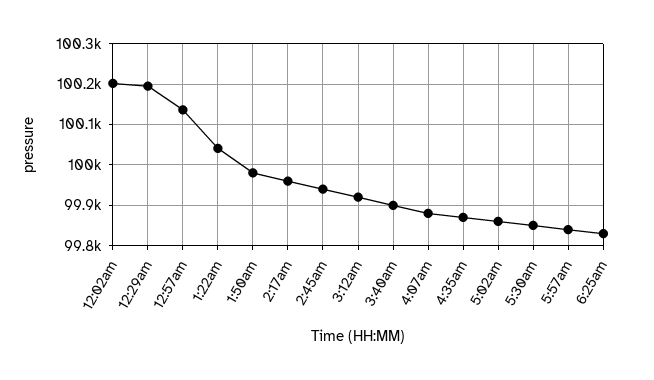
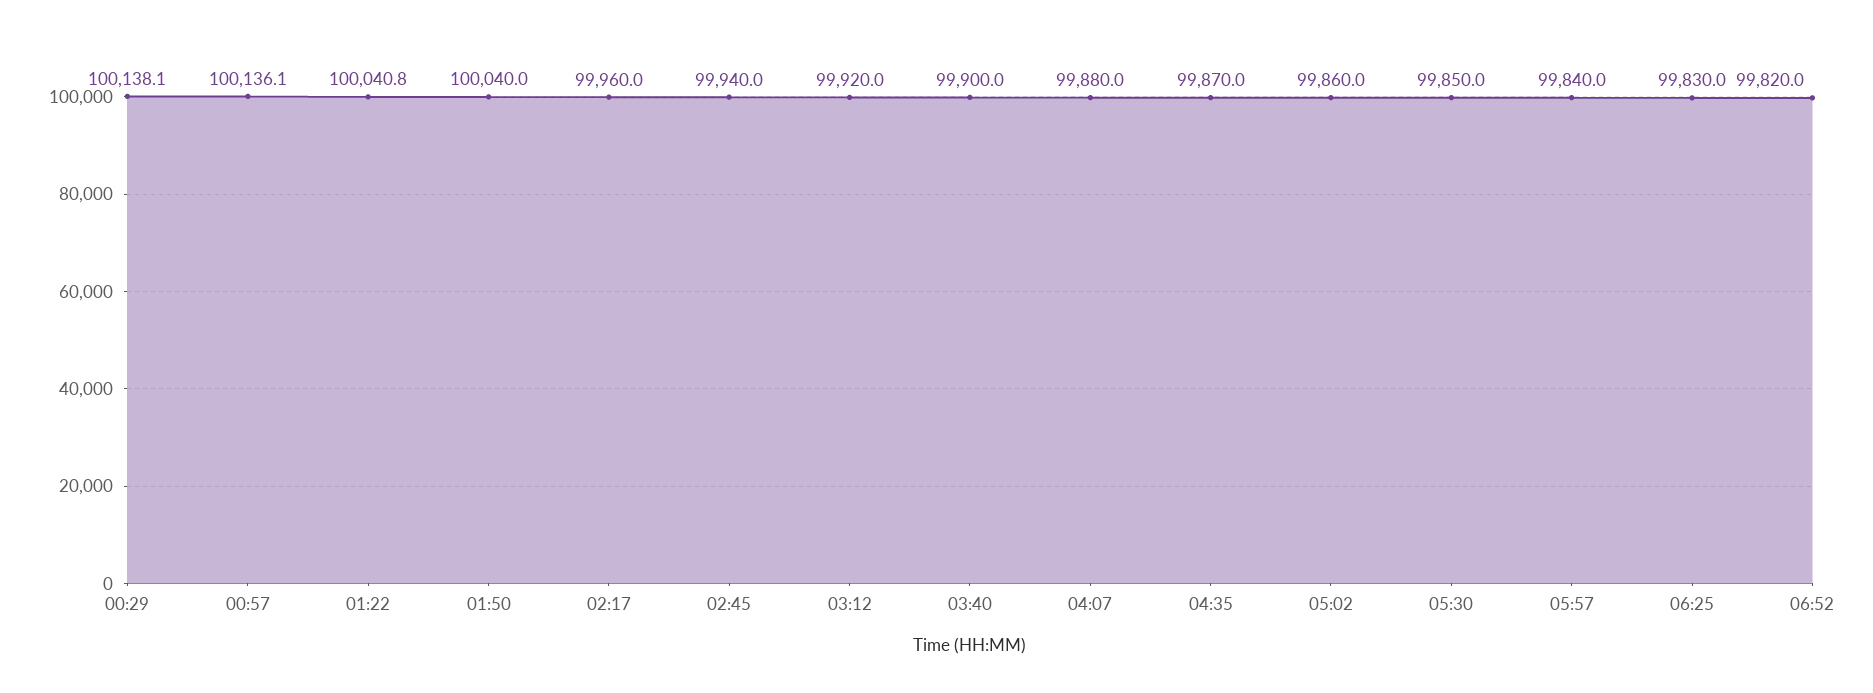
12:02am: 100200 -> none
12:29am: 100200 -> 100138.1
1:50am: 99980 -> 100040
06:52: none -> 99820

